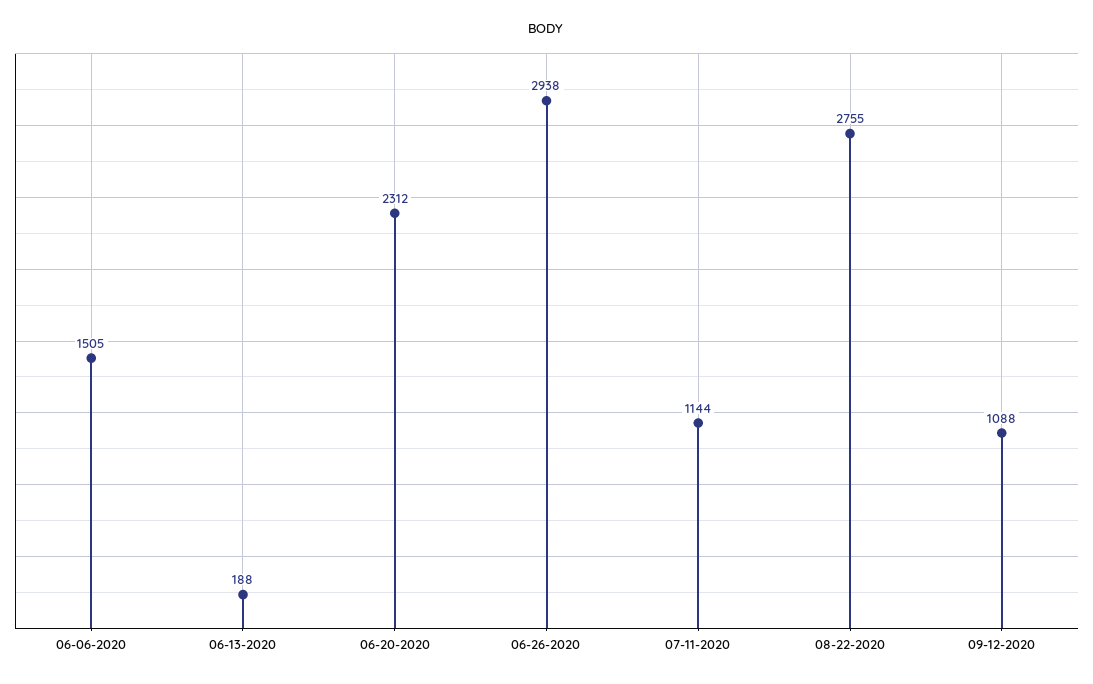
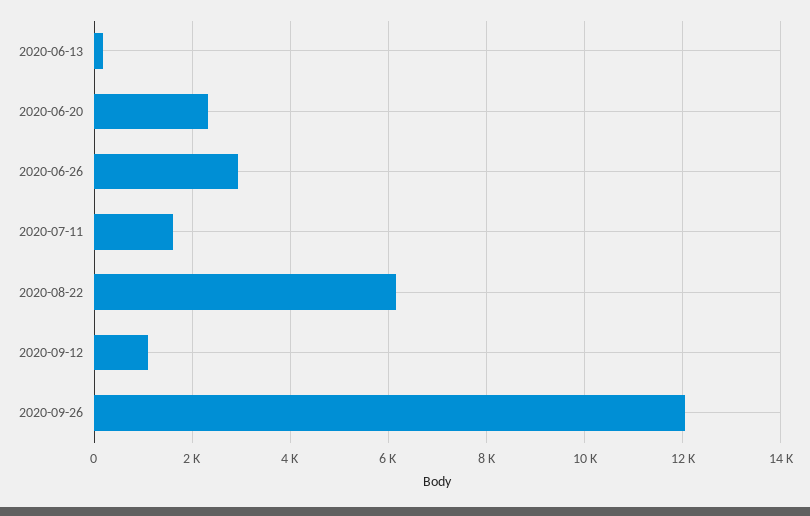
06-06-2020: 1505 -> none
07-11-2020: 1144 -> 1600
08-22-2020: 2755 -> 6200
2020-09-26: none -> 12000

